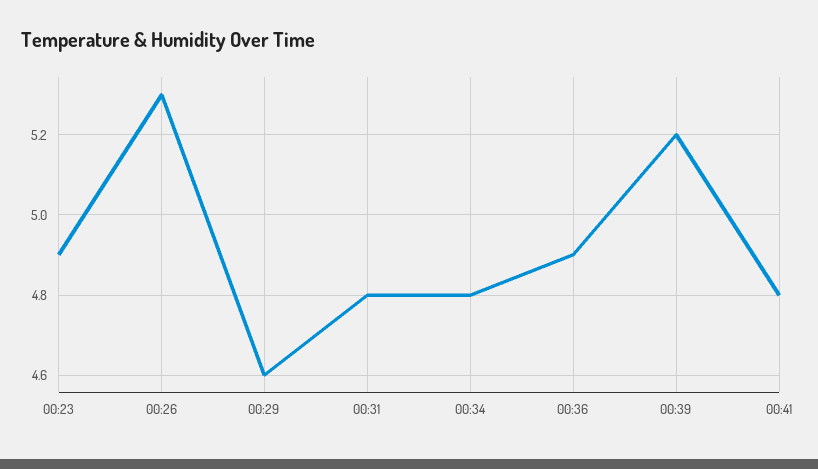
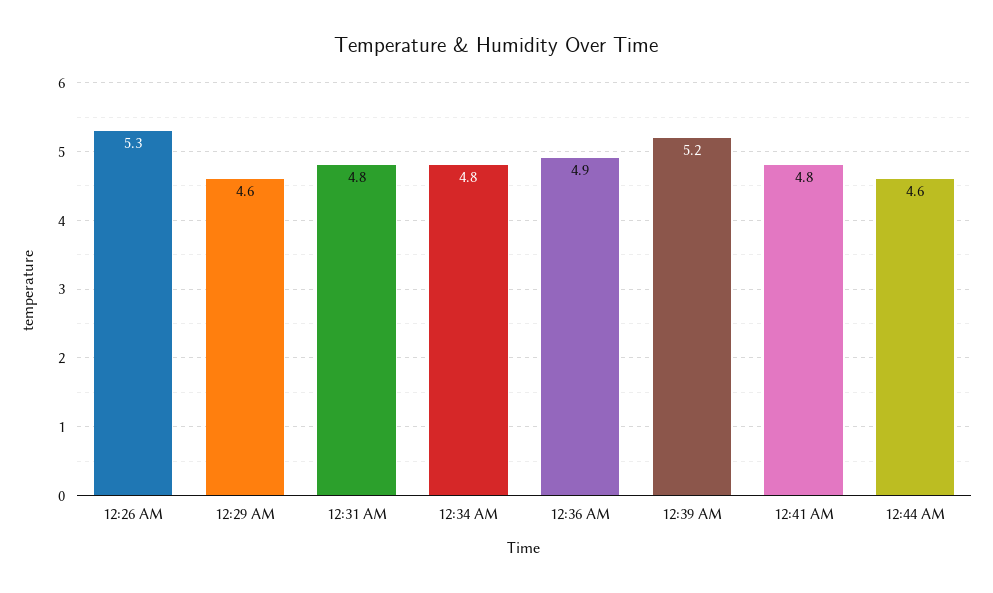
00:23: 4.9 -> none
12:44 AM: none -> 4.6

